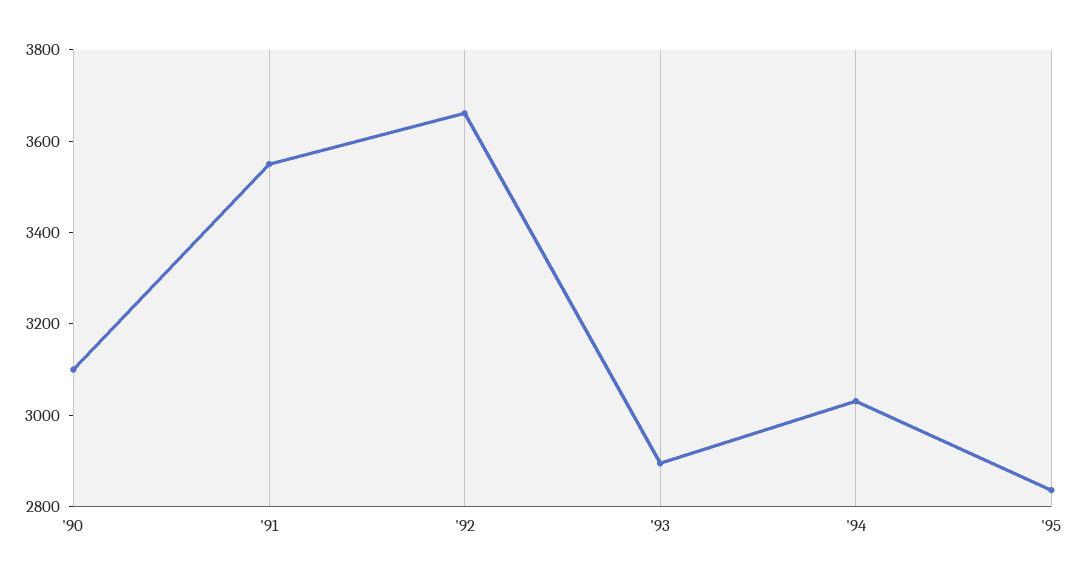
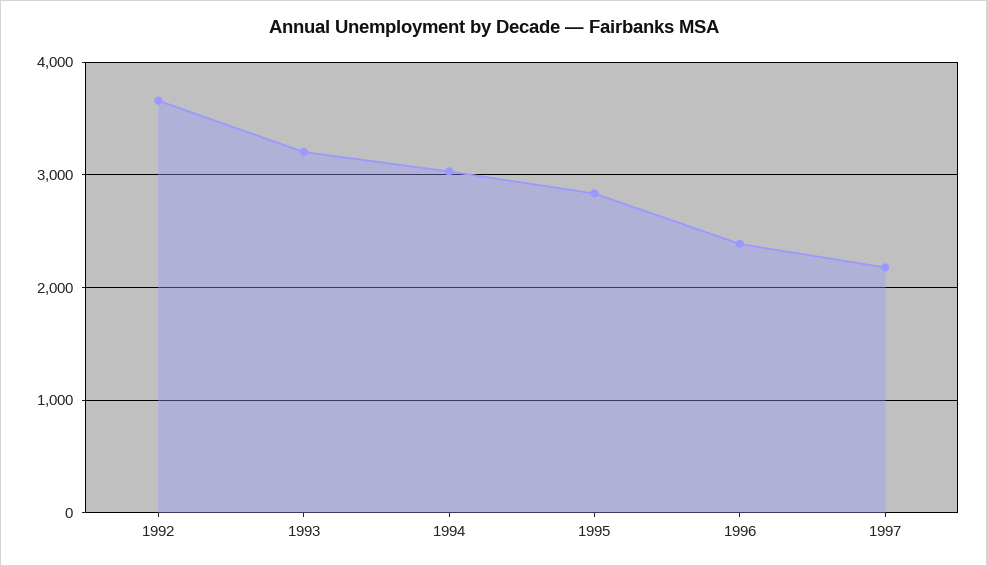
'90: 3100 -> none
'91: 3550 -> none
'93: 2900 -> 3200
1996: none -> 2400
1997: none -> 2200

